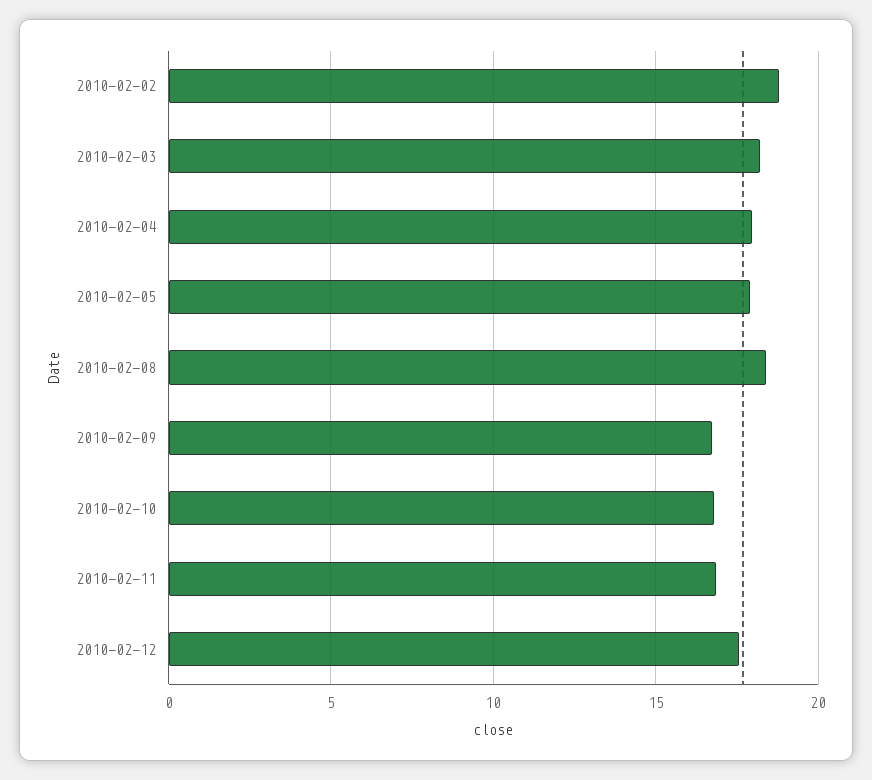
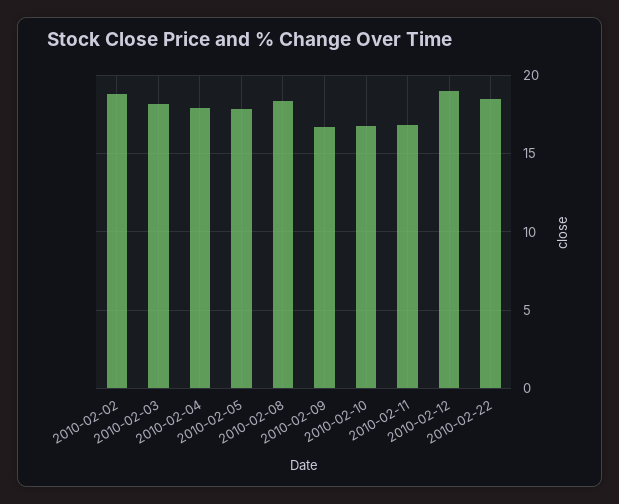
2010-02-12: 17.5 -> 19
2010-02-22: none -> 18.5

